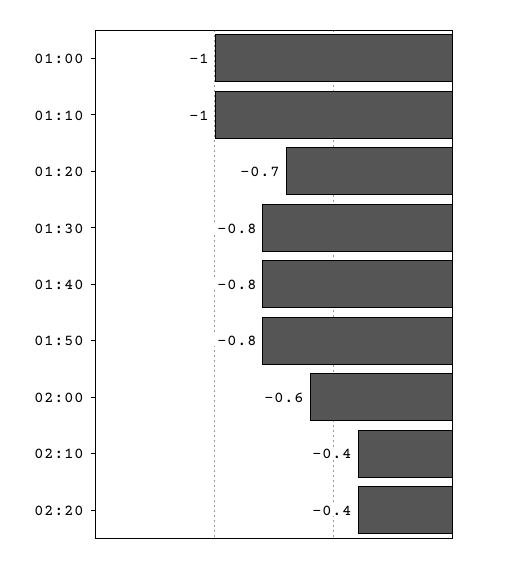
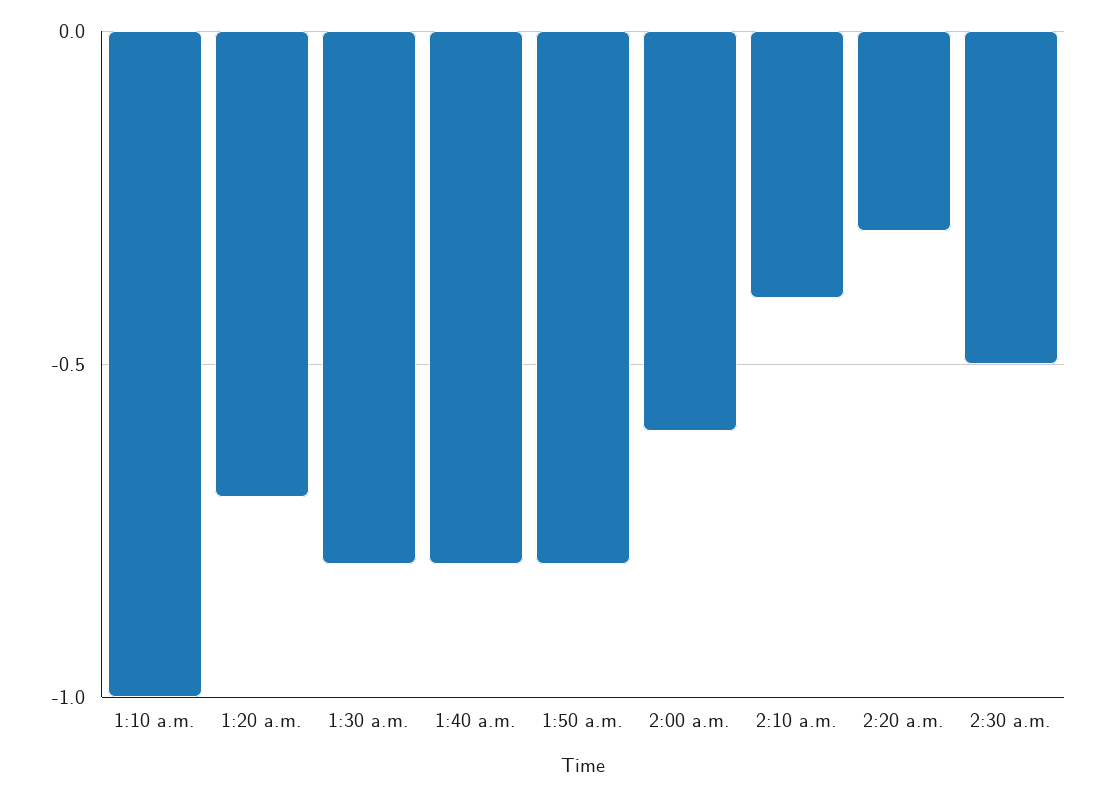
01:00: -1 -> none
02:20: -0.4 -> -0.3
2:30 a.m.: none -> -0.5

